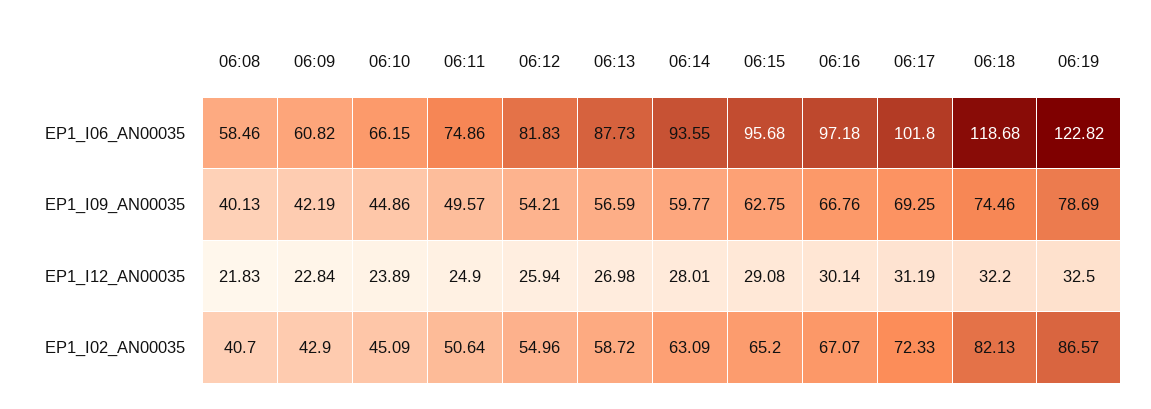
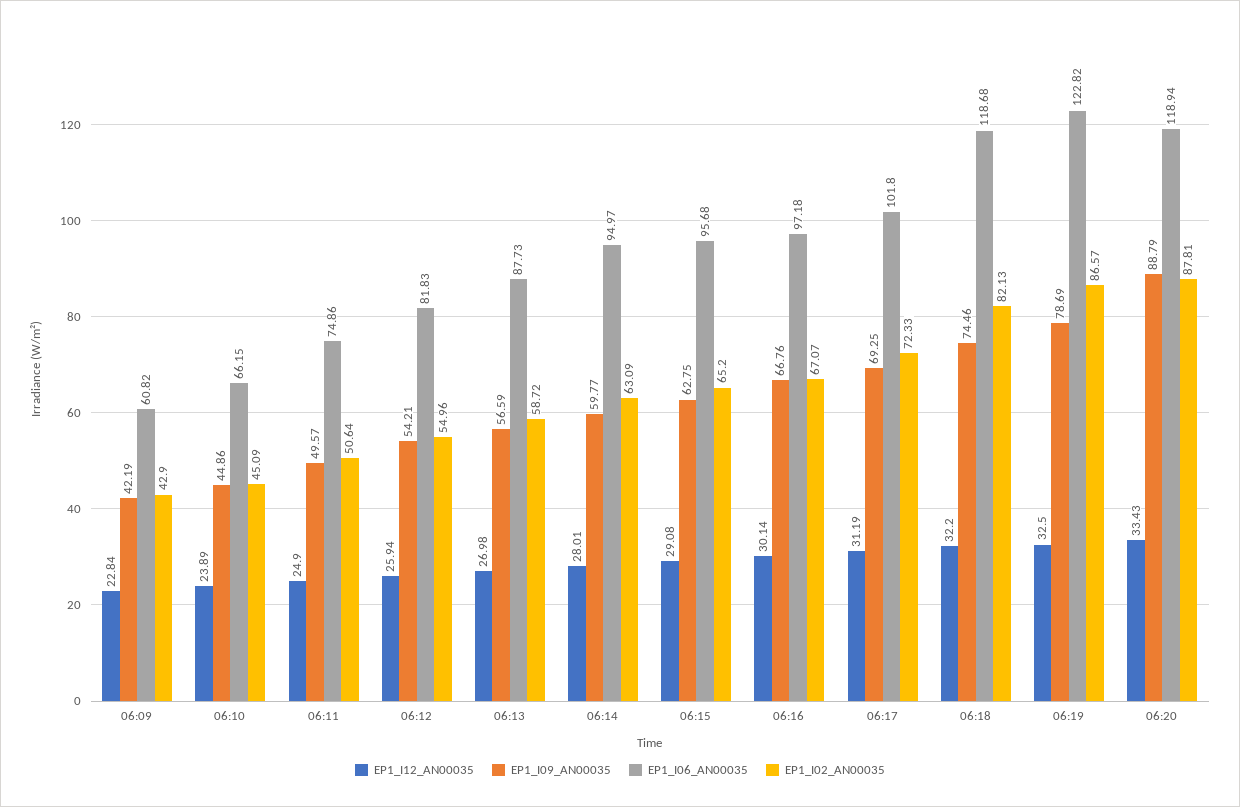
EP1_I06_AN00035, 06:08: 58.46 -> none
EP1_I06_AN00035, 06:14: 93.55 -> 94.97
EP1_I09_AN00035, 06:08: 40.13 -> none
EP1_I12_AN00035, 06:08: 21.83 -> none
EP1_I02_AN00035, 06:08: 40.7 -> none
EP1_I12_AN00035, 06:20: none -> 33.43
EP1_I09_AN00035, 06:20: none -> 88.79
EP1_I06_AN00035, 06:20: none -> 118.94
EP1_I02_AN00035, 06:20: none -> 87.81

